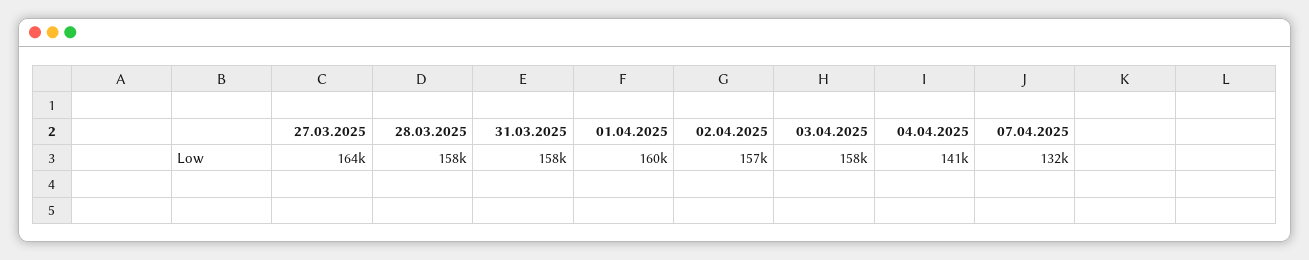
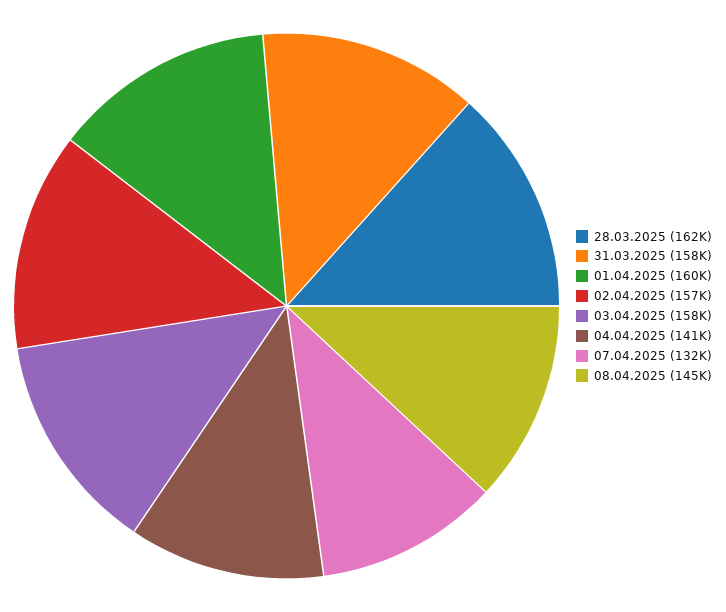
27.03.2025: 164000 -> none
28.03.2025: 158000 -> 162000
08.04.2025: none -> 145000

